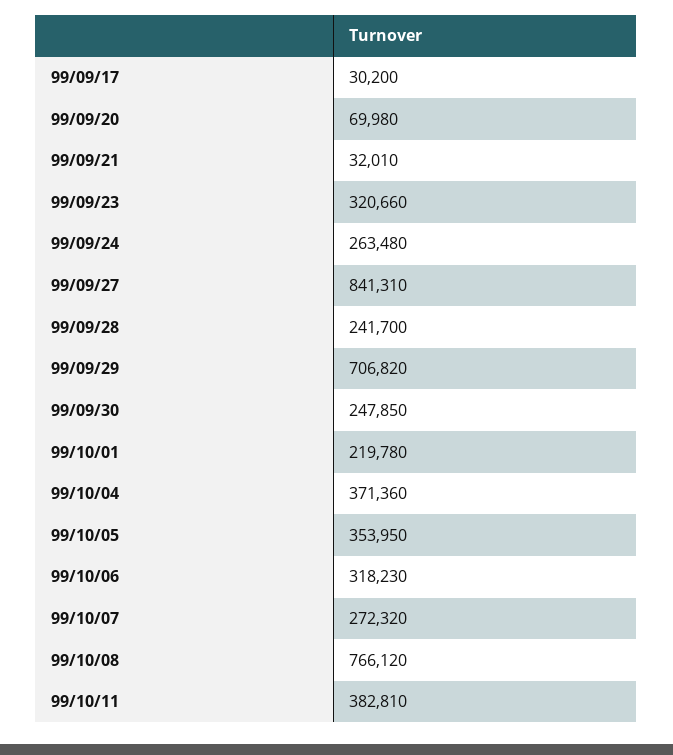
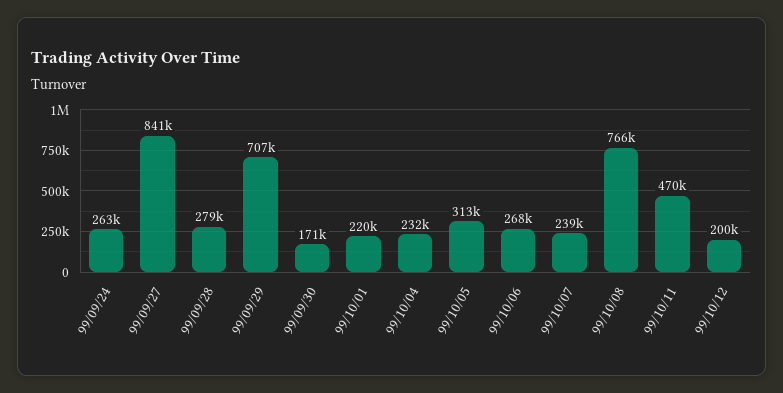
99/09/17: 30200 -> none
99/09/20: 69980 -> none
99/09/21: 32010 -> none
99/09/23: 320660 -> none
99/09/28: 241700 -> 279000
99/09/30: 247850 -> 171000
99/10/04: 371360 -> 232000
99/10/05: 353950 -> 313000
99/10/06: 318230 -> 268000
99/10/07: 272320 -> 239000
99/10/11: 382810 -> 470000
99/10/12: none -> 200000

